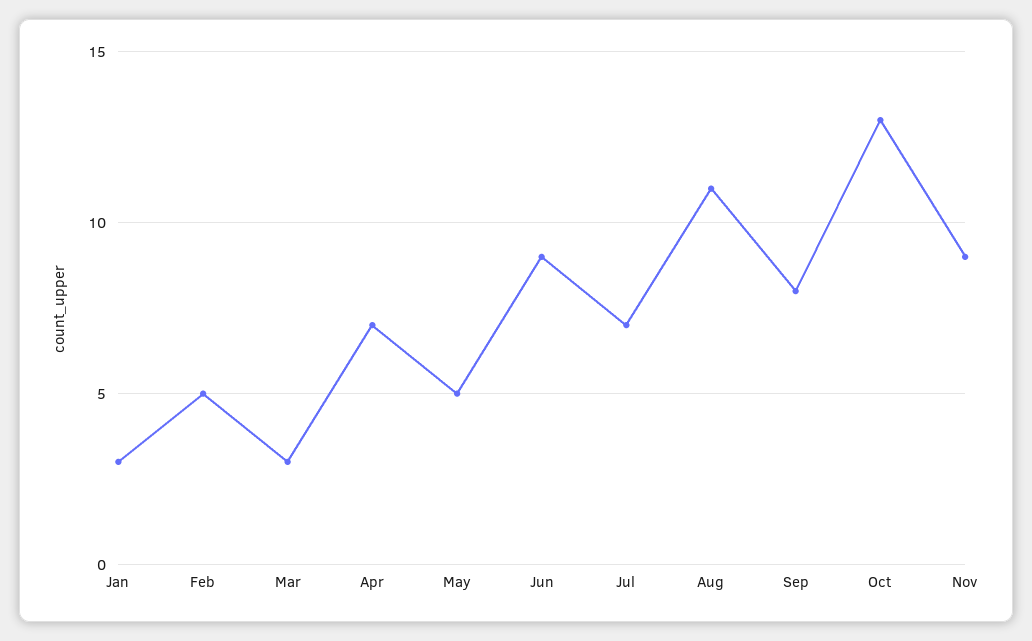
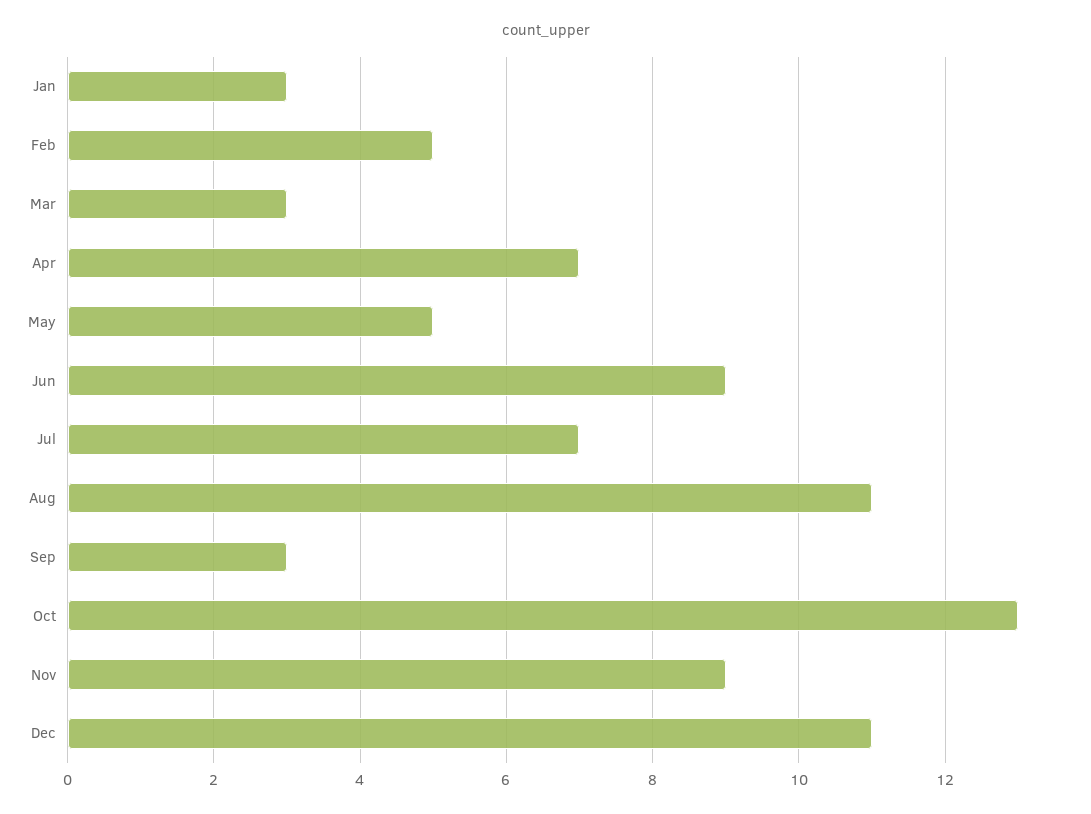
Sep: 8 -> 3
Dec: none -> 11

